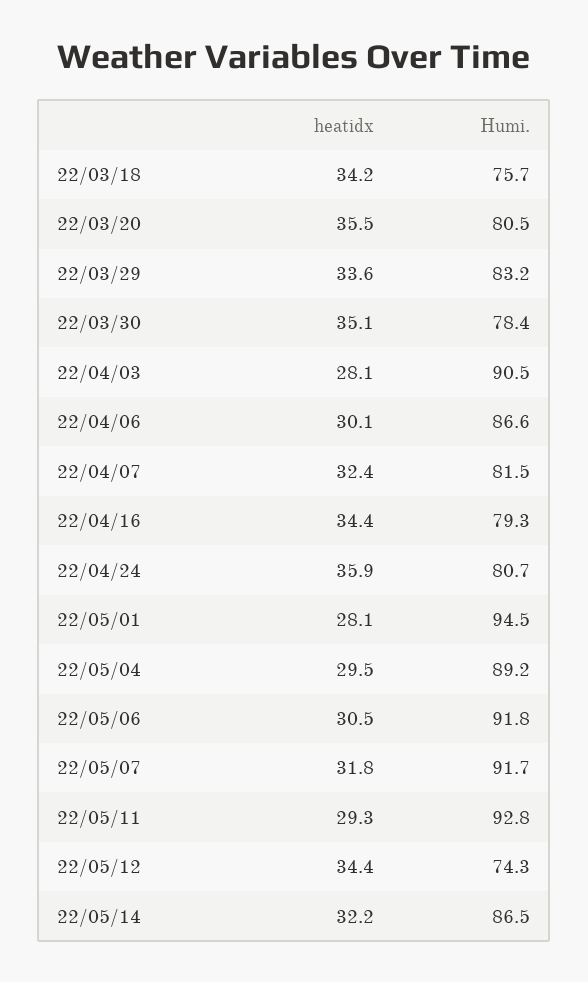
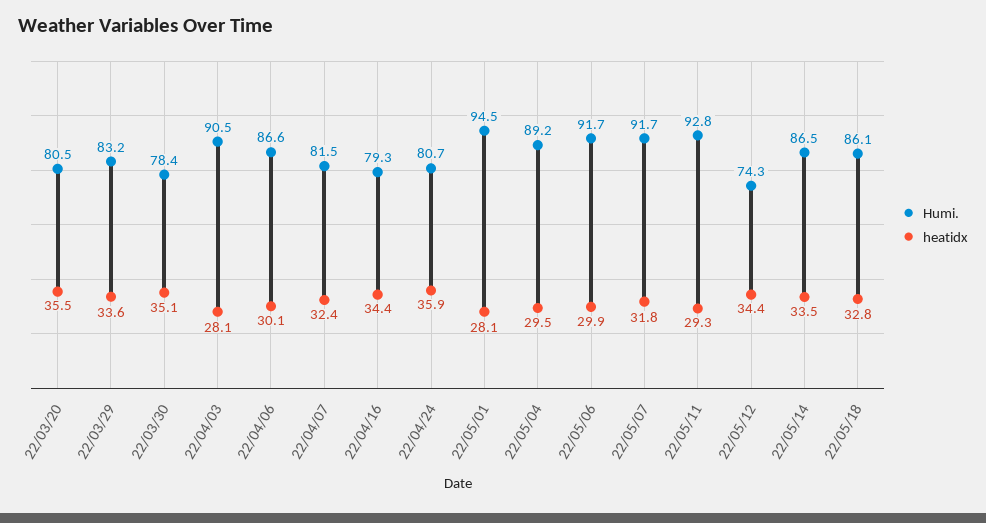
heatidx, 22/03/18: 34.2 -> none
Humi., 22/03/18: 75.7 -> none
heatidx, 22/05/06: 30.5 -> 29.9
Humi., 22/05/06: 91.8 -> 91.7
heatidx, 22/05/14: 32.2 -> 33.5
Humi., 22/05/18: none -> 86.1
heatidx, 22/05/18: none -> 32.8

